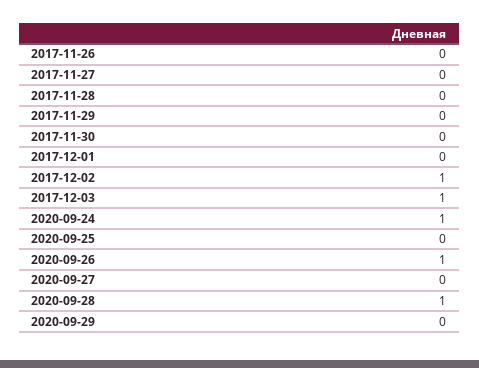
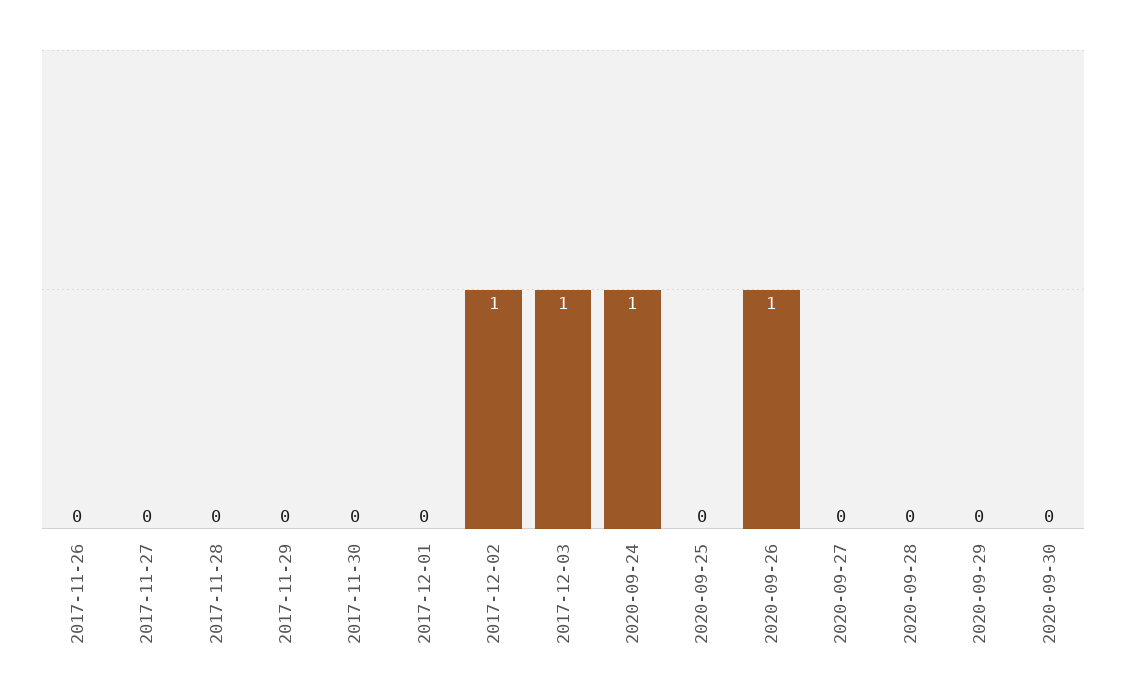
2020-09-28: 1 -> 0
2020-09-30: none -> 0

